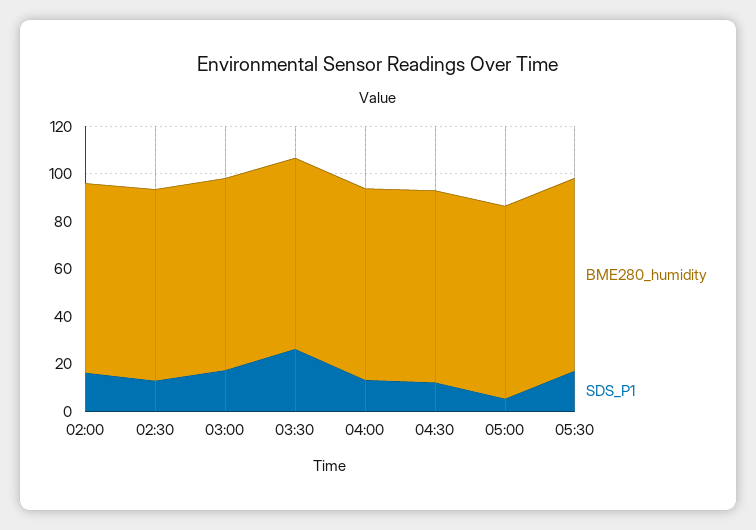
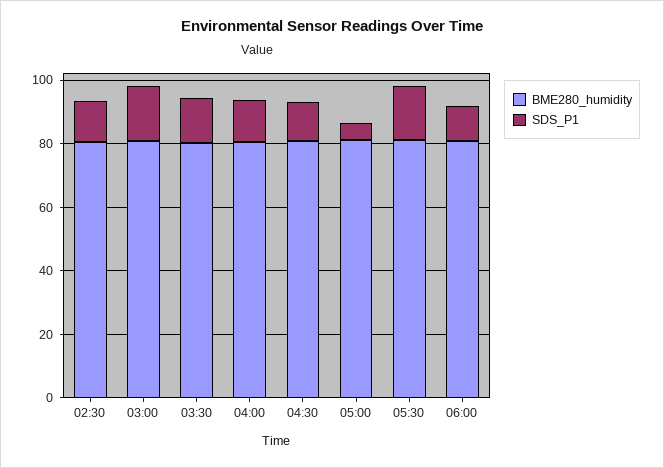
BME280_humidity, 02:00: 80 -> none
SDS_P1, 02:00: 15 -> none
SDS_P1, 03:30: 25 -> 15
BME280_humidity, 06:00: none -> 80
SDS_P1, 06:00: none -> 10

